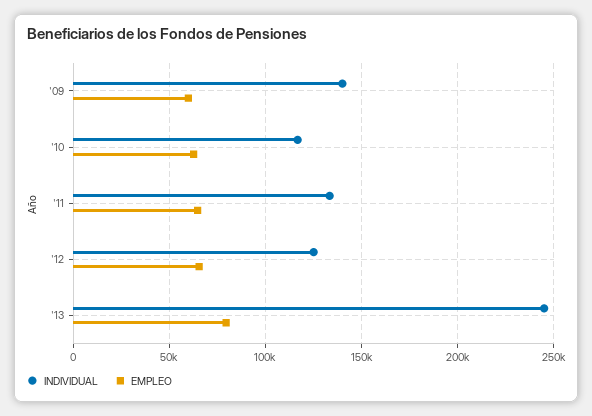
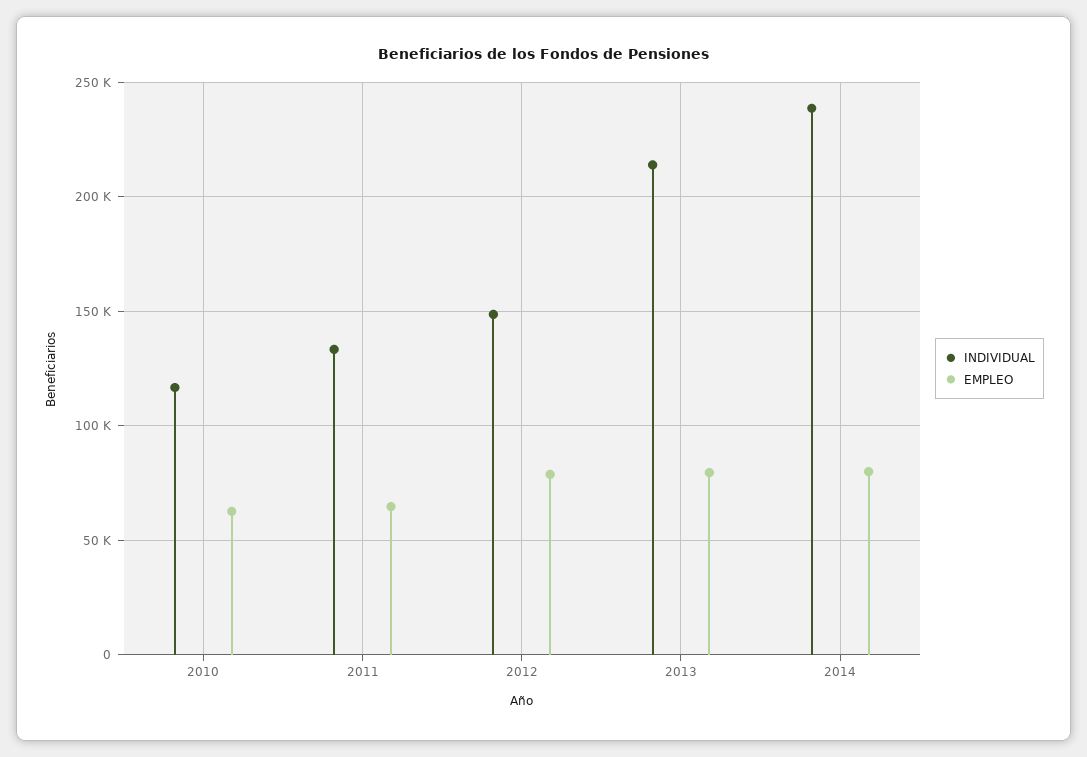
INDIVIDUAL, '09: 140000 -> none
EMPLEO, '09: 60000 -> none
INDIVIDUAL, '12: 125000 -> 150000
EMPLEO, '12: 65000 -> 80000
INDIVIDUAL, '13: 245000 -> 215000
INDIVIDUAL, 2014: none -> 240000
EMPLEO, 2014: none -> 80000

